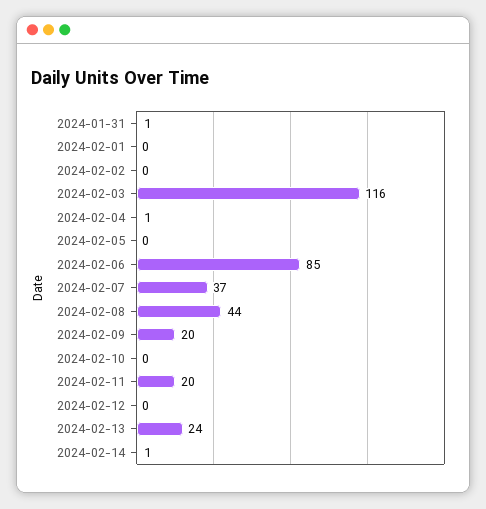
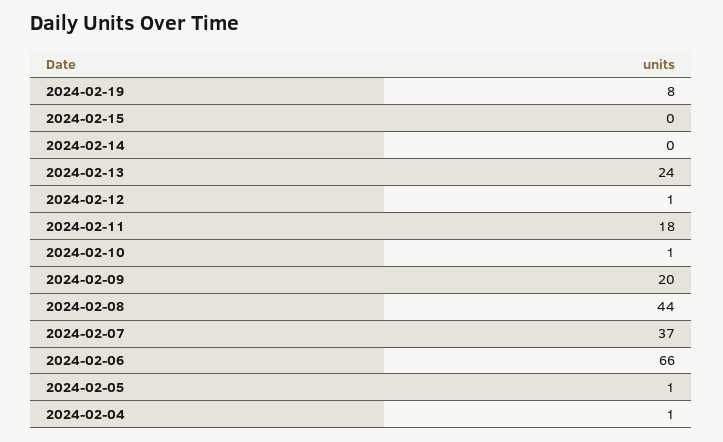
2024-01-31: 1 -> none
2024-02-01: 0 -> none
2024-02-02: 0 -> none
2024-02-03: 116 -> none
2024-02-05: 0 -> 1
2024-02-06: 85 -> 66
2024-02-10: 0 -> 1
2024-02-11: 20 -> 18
2024-02-12: 0 -> 1
2024-02-14: 1 -> 0
2024-02-19: none -> 8
2024-02-15: none -> 0

